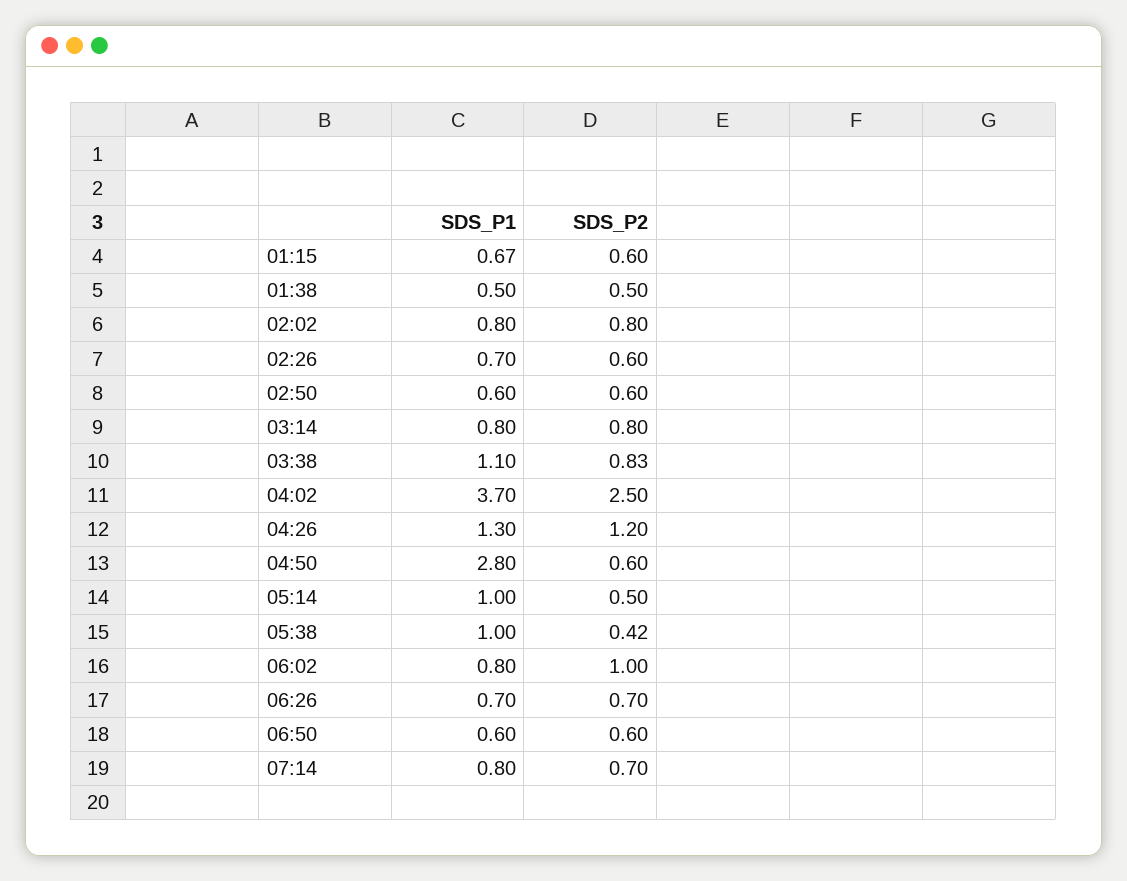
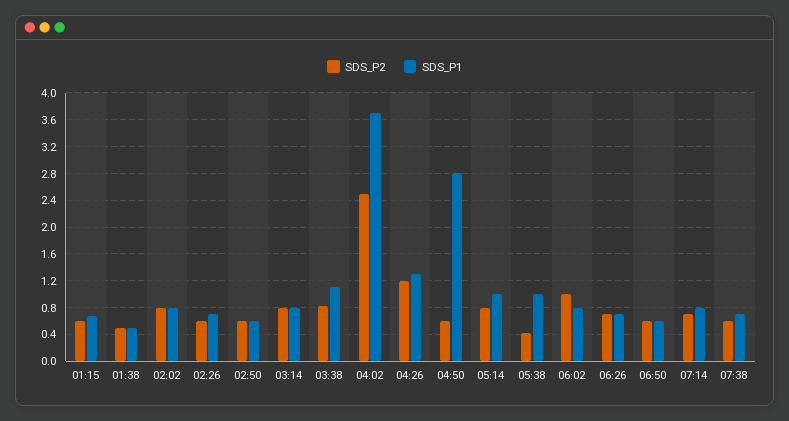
SDS_P2, 05:14: 0.5 -> 0.8
SDS_P2, 07:38: none -> 0.6
SDS_P1, 07:38: none -> 0.7

